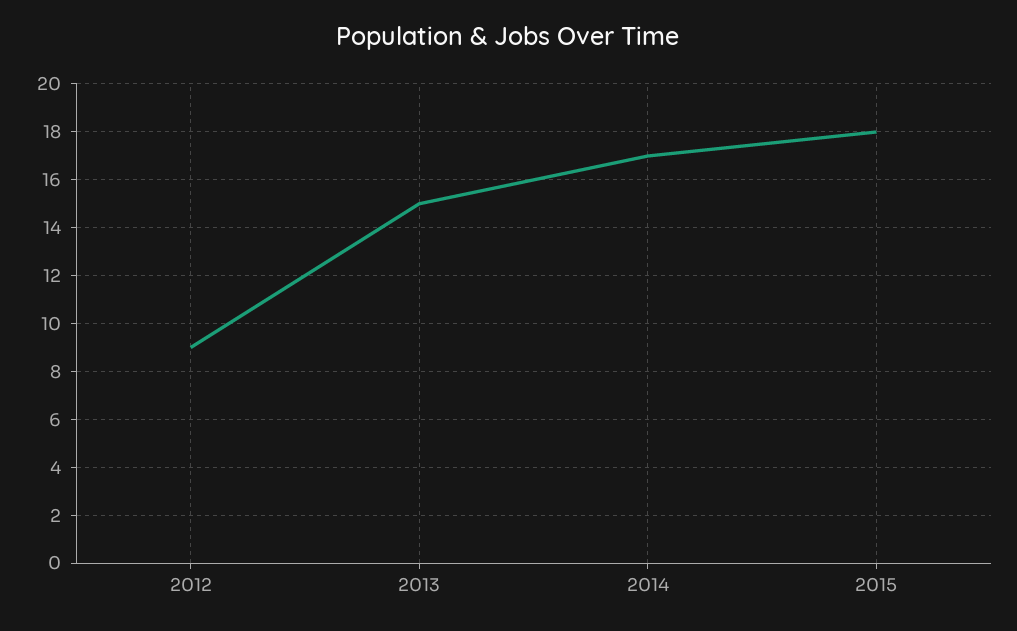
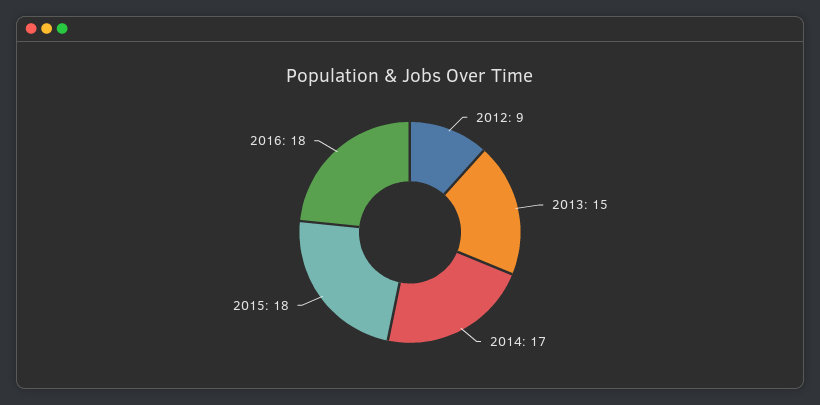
2016: none -> 18

